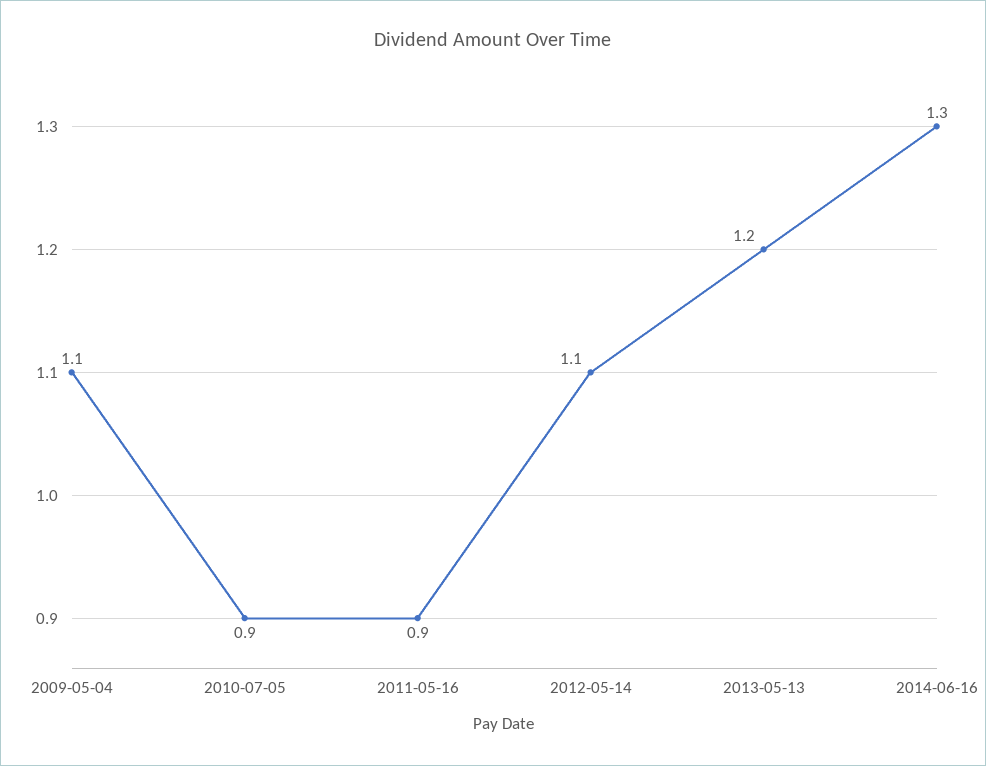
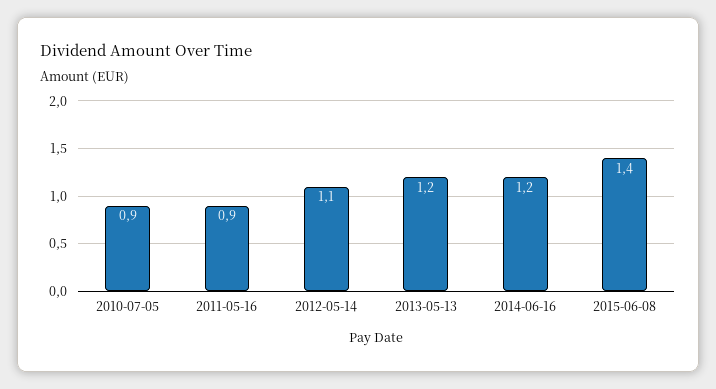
2009-05-04: 1.1 -> none
2014-06-16: 1.3 -> 1.2
2015-06-08: none -> 1.4

